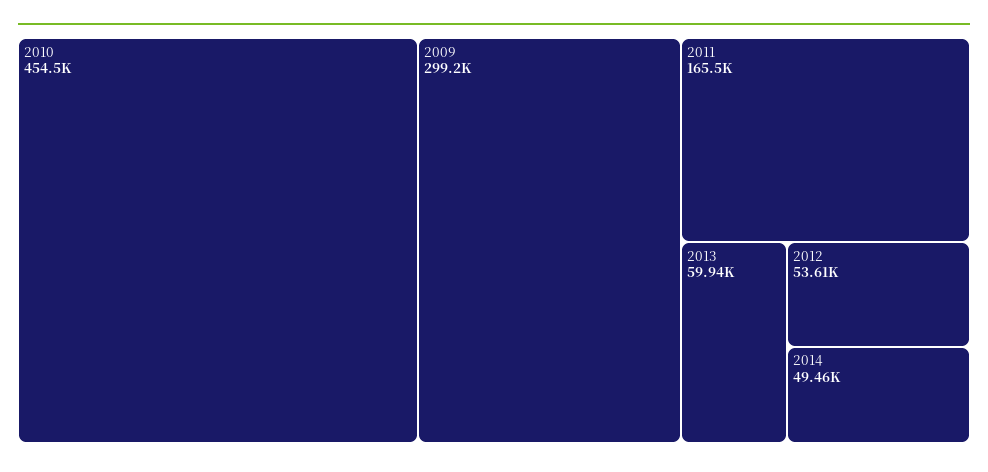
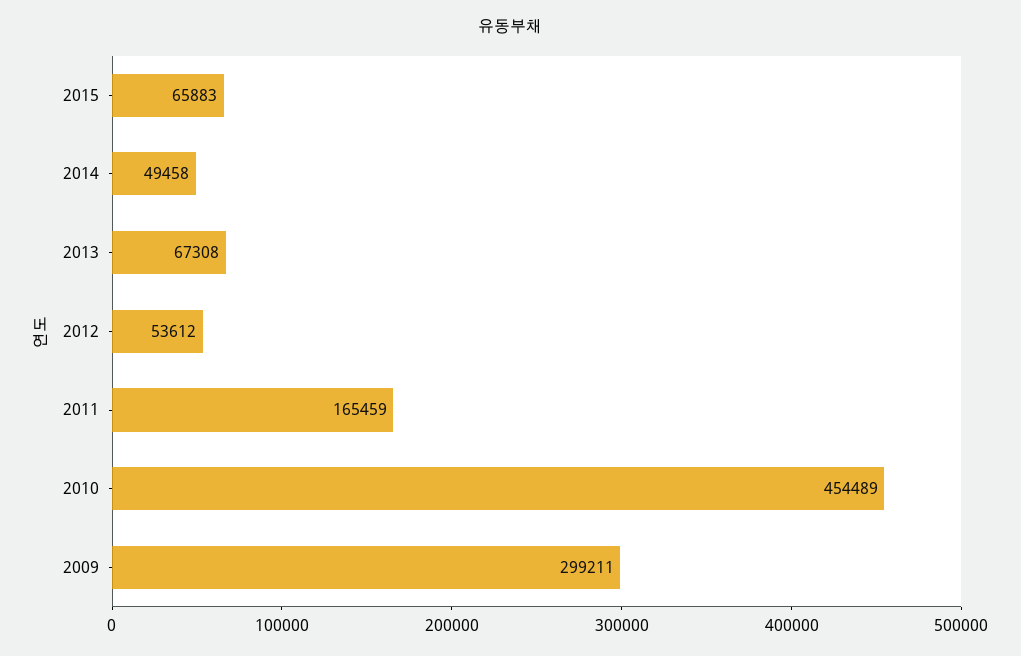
2013: 59940 -> 67308
2015: none -> 65883

